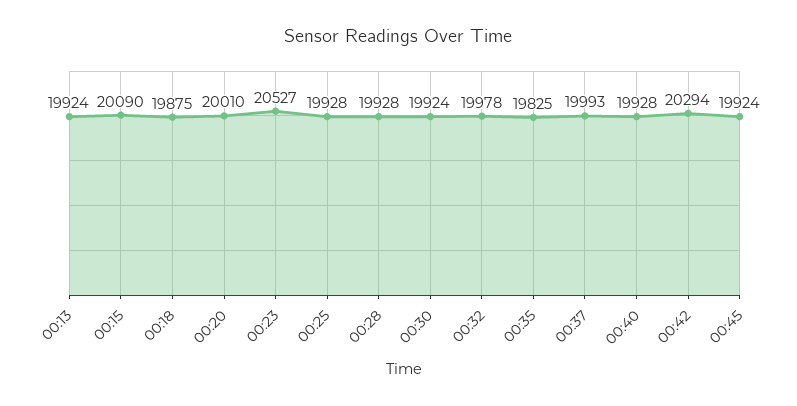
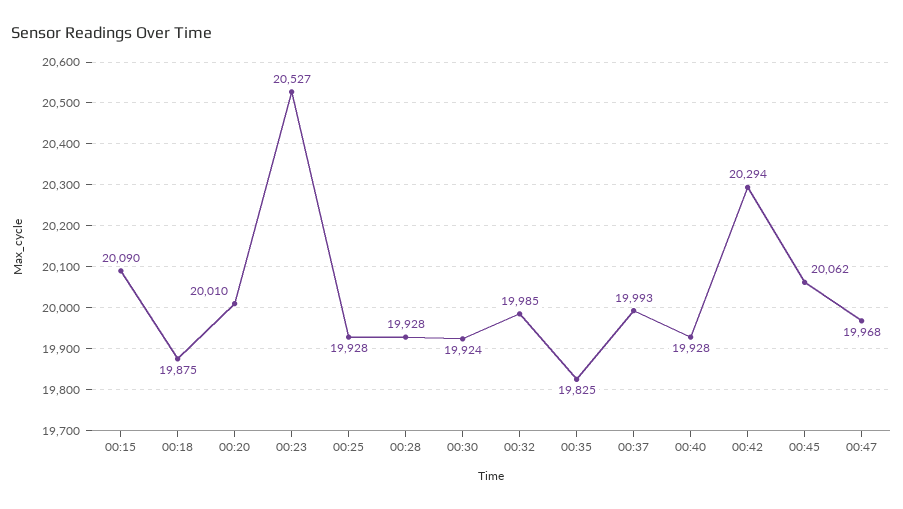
00:13: 19924 -> none
00:32: 19978 -> 19985
00:45: 19924 -> 20062
00:47: none -> 19968

